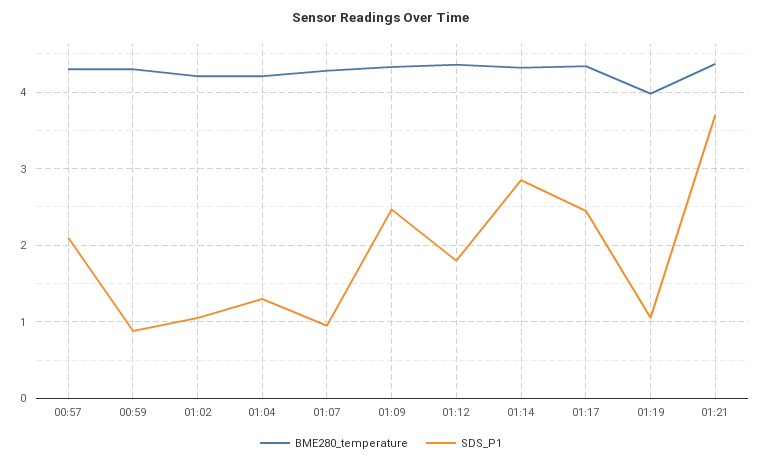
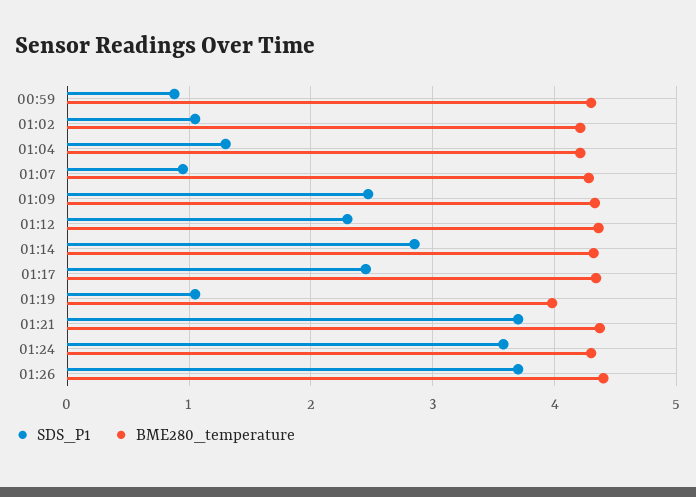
BME280_temperature, 00:57: 4.3 -> none
SDS_P1, 00:57: 2.1 -> none
SDS_P1, 01:12: 1.8 -> 2.3
SDS_P1, 01:24: none -> 3.6
BME280_temperature, 01:24: none -> 4.3
SDS_P1, 01:26: none -> 3.7
BME280_temperature, 01:26: none -> 4.4

